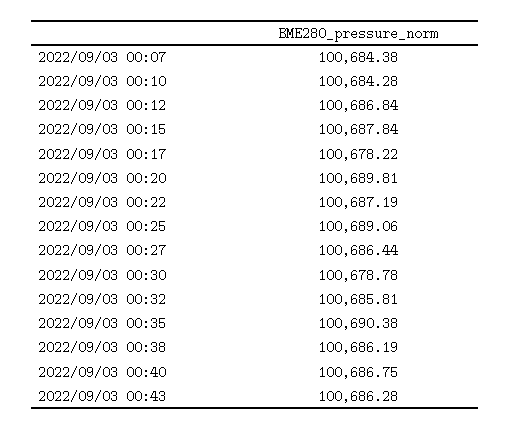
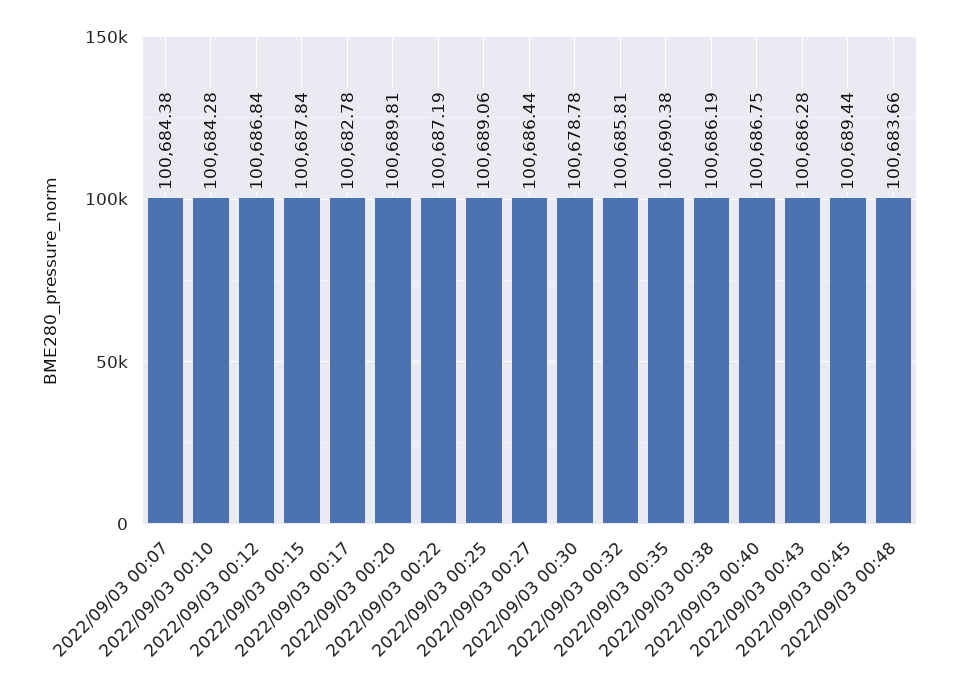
2022/09/03 00:17: 100678.22 -> 100682.78
2022/09/03 00:45: none -> 100689.44
2022/09/03 00:48: none -> 100683.66

